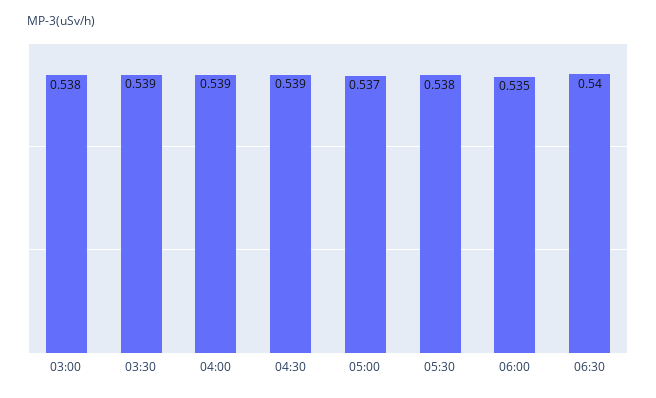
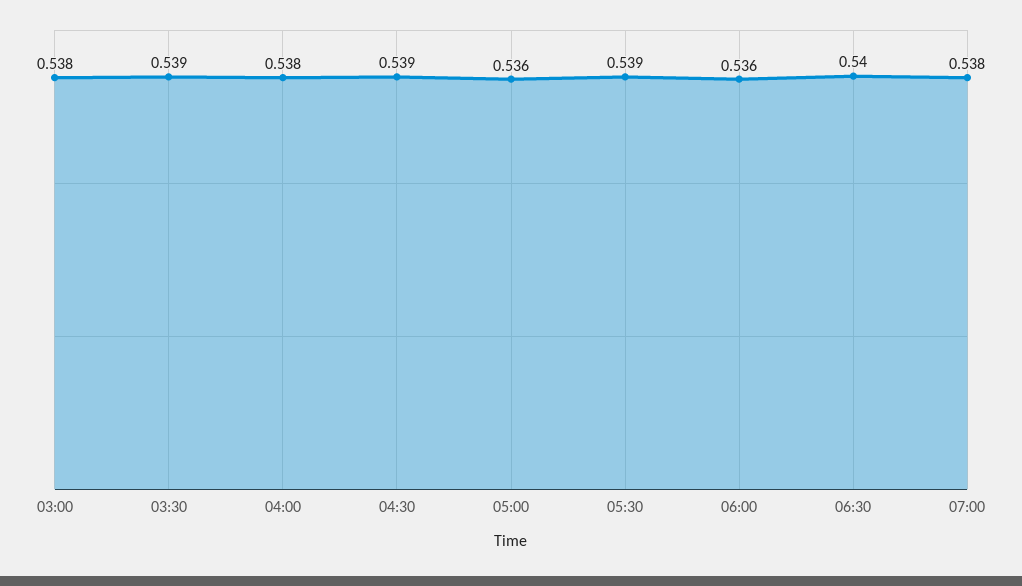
04:00: 0.539 -> 0.538
05:00: 0.537 -> 0.536
05:30: 0.538 -> 0.539
06:00: 0.535 -> 0.536
07:00: none -> 0.538

